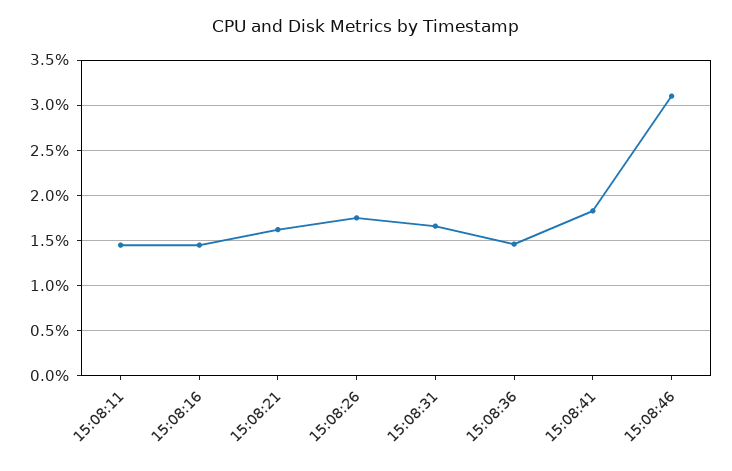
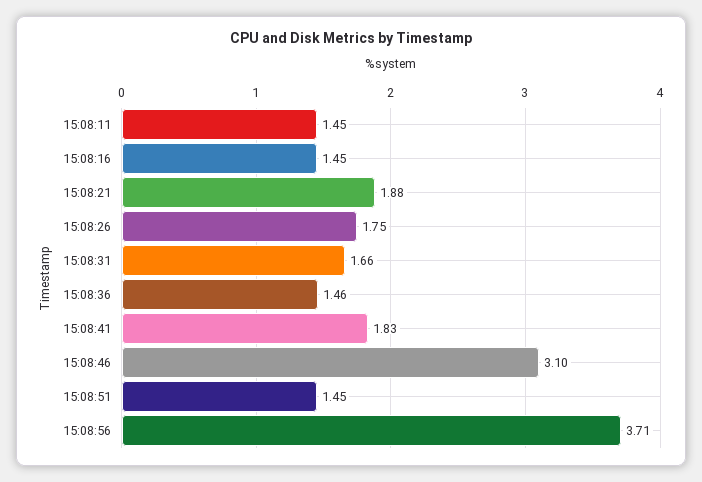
15:08:21: 1.6 -> 1.88
15:08:51: none -> 1.45
15:08:56: none -> 3.71

